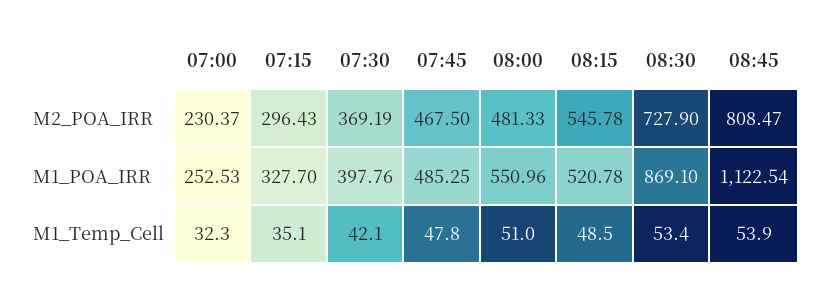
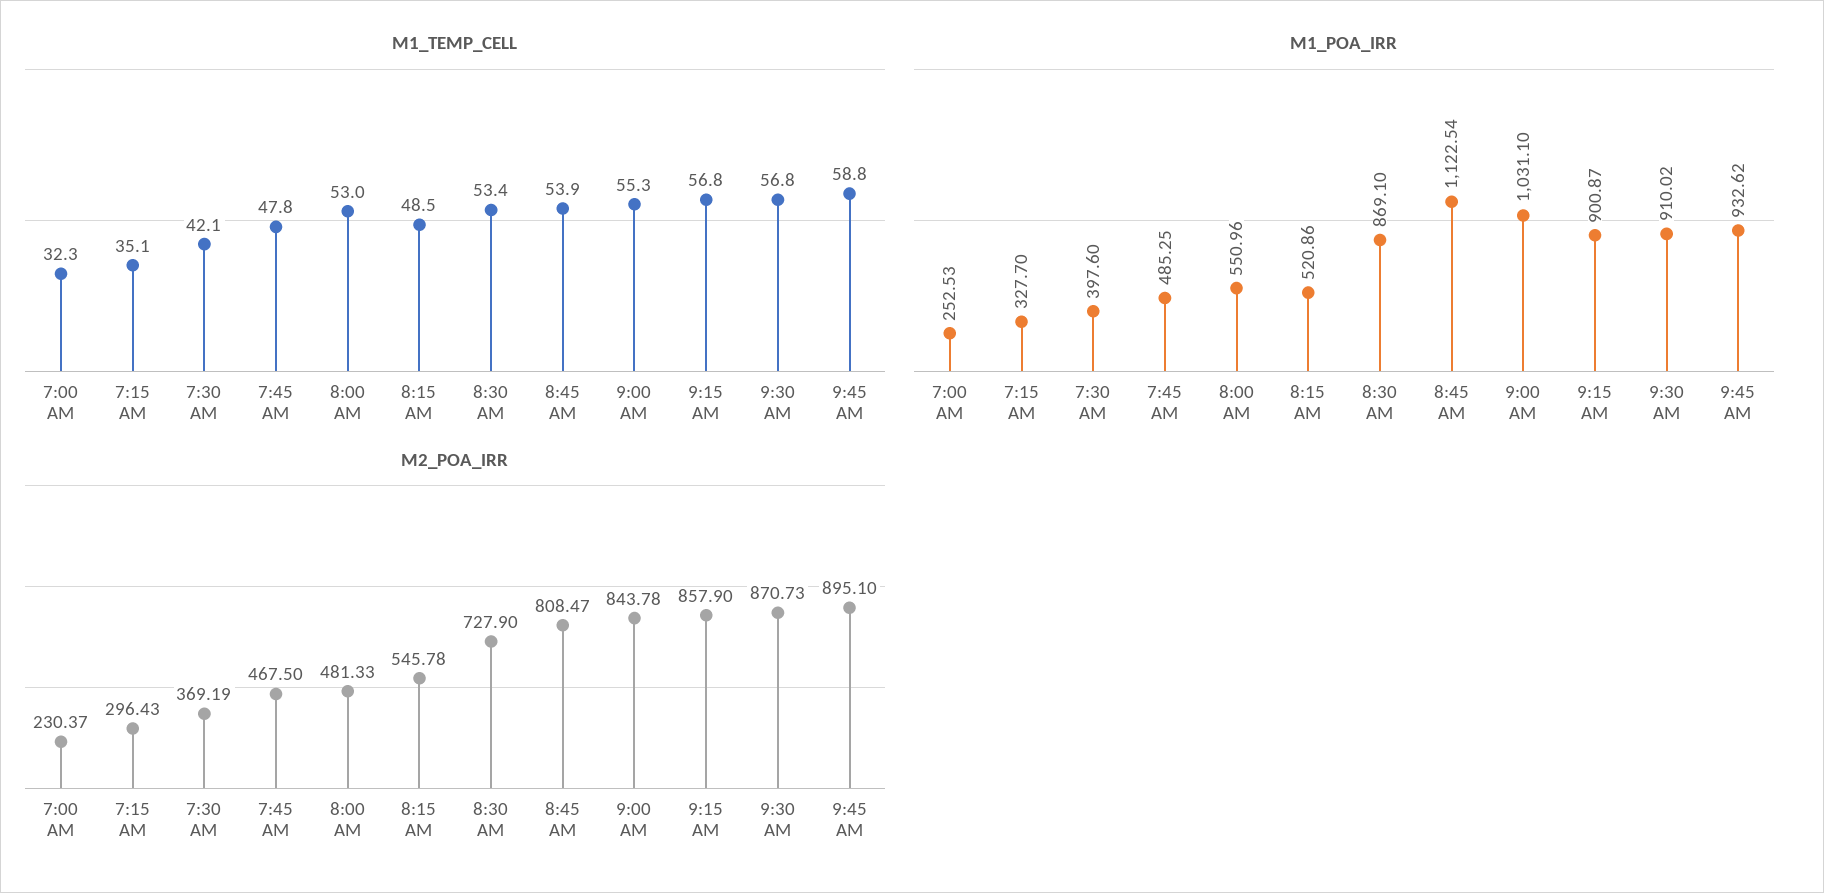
M1_POA_IRR, 07:30: 397.76 -> 397.6
M1_POA_IRR, 08:15: 520.78 -> 520.86
M1_Temp_Cell, 08:00: 51 -> 53
M1_Temp_Cell, 9:00 AM: none -> 55.3
M1_Temp_Cell, 9:15 AM: none -> 56.8
M1_Temp_Cell, 9:30 AM: none -> 56.8
M1_Temp_Cell, 9:45 AM: none -> 58.8
M1_POA_IRR, 9:00 AM: none -> 1031.1
M1_POA_IRR, 9:15 AM: none -> 900.87
M1_POA_IRR, 9:30 AM: none -> 910.02
M1_POA_IRR, 9:45 AM: none -> 932.62
M2_POA_IRR, 9:00 AM: none -> 843.78
M2_POA_IRR, 9:15 AM: none -> 857.9
M2_POA_IRR, 9:30 AM: none -> 870.73
M2_POA_IRR, 9:45 AM: none -> 895.1

